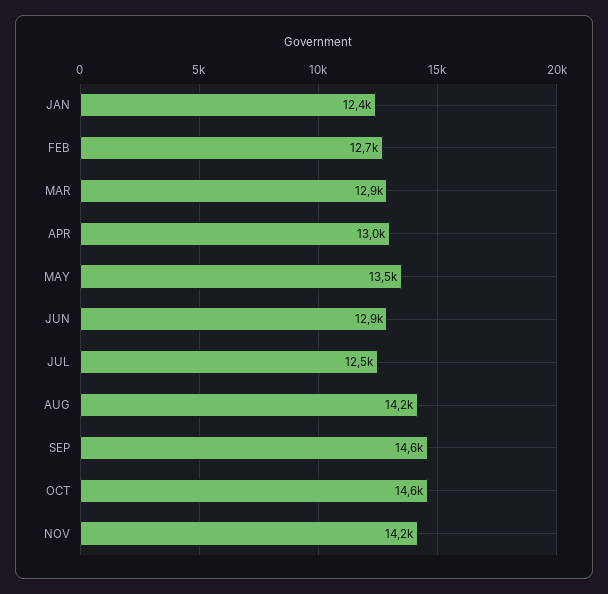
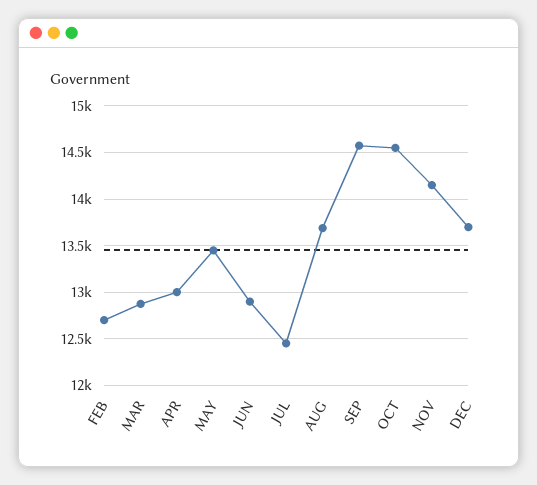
JAN: 12400 -> none
AUG: 14200 -> 13700
DEC: none -> 13700

